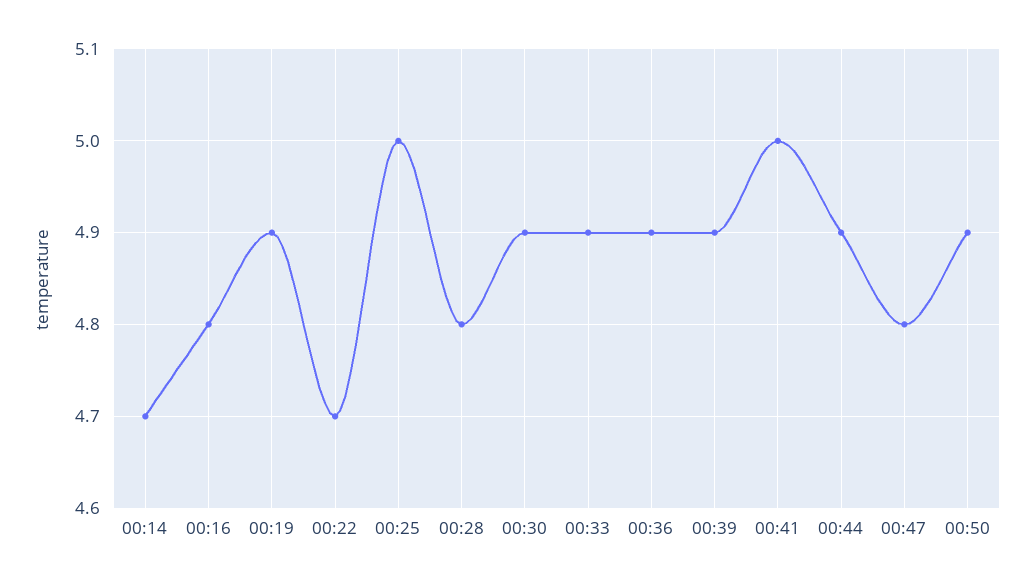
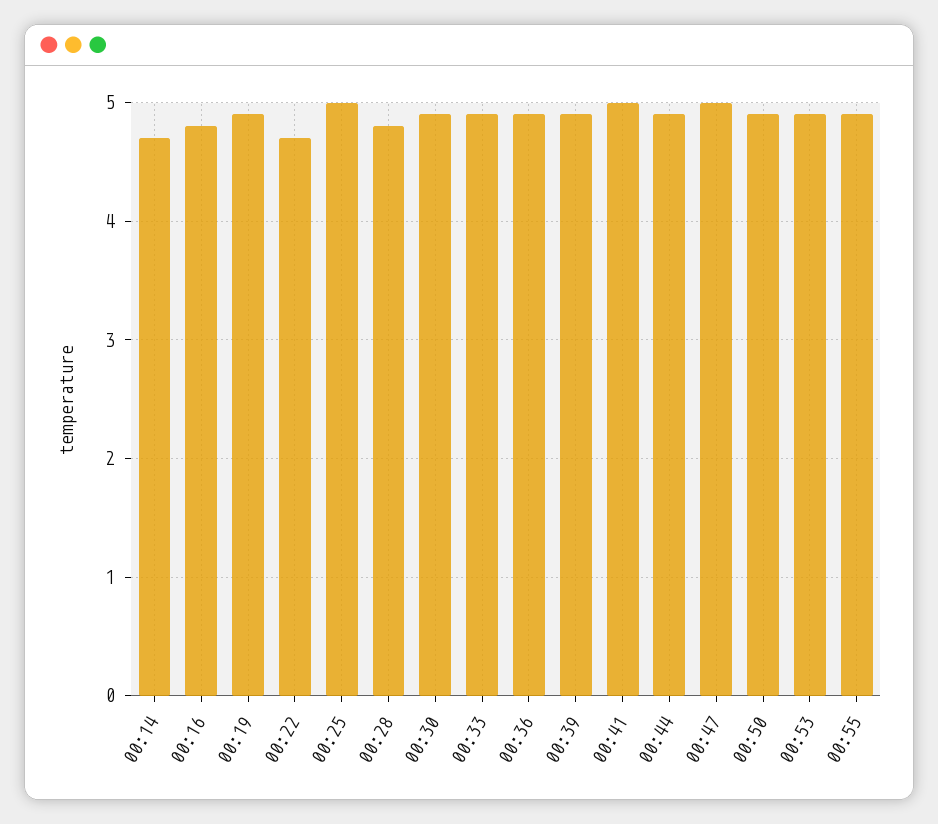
00:47: 4.8 -> 5
00:53: none -> 4.9
00:55: none -> 4.9

